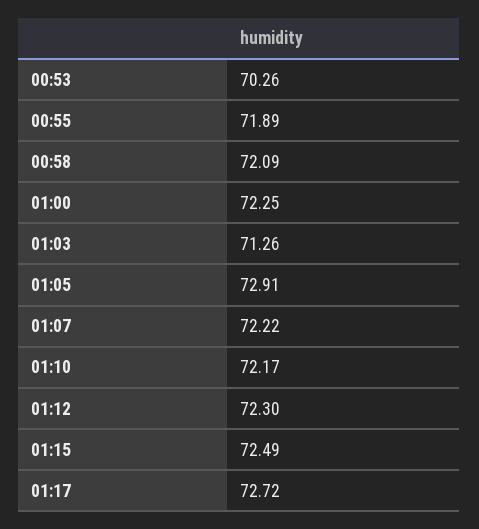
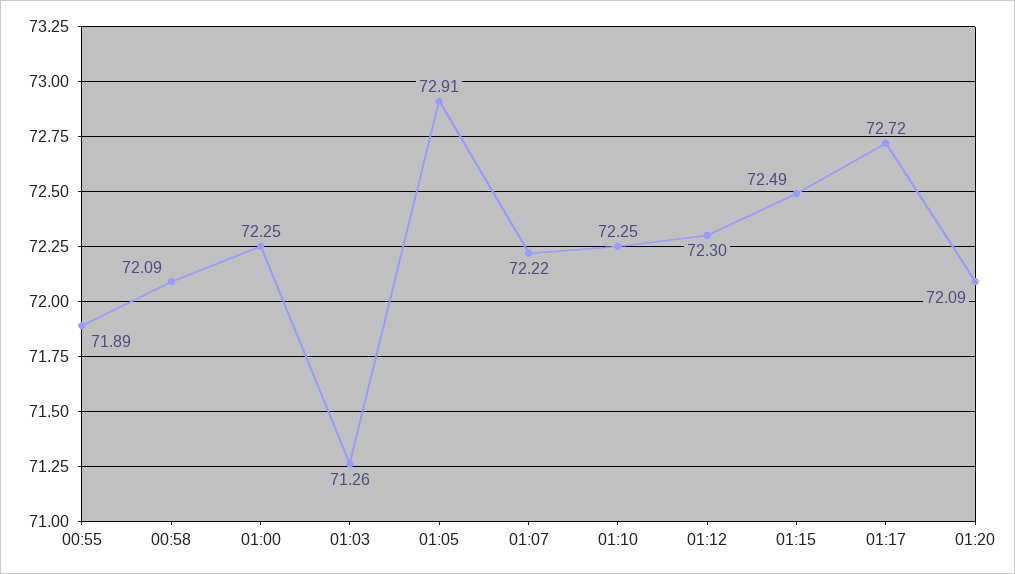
00:53: 70.26 -> none
01:10: 72.17 -> 72.25
01:20: none -> 72.09

